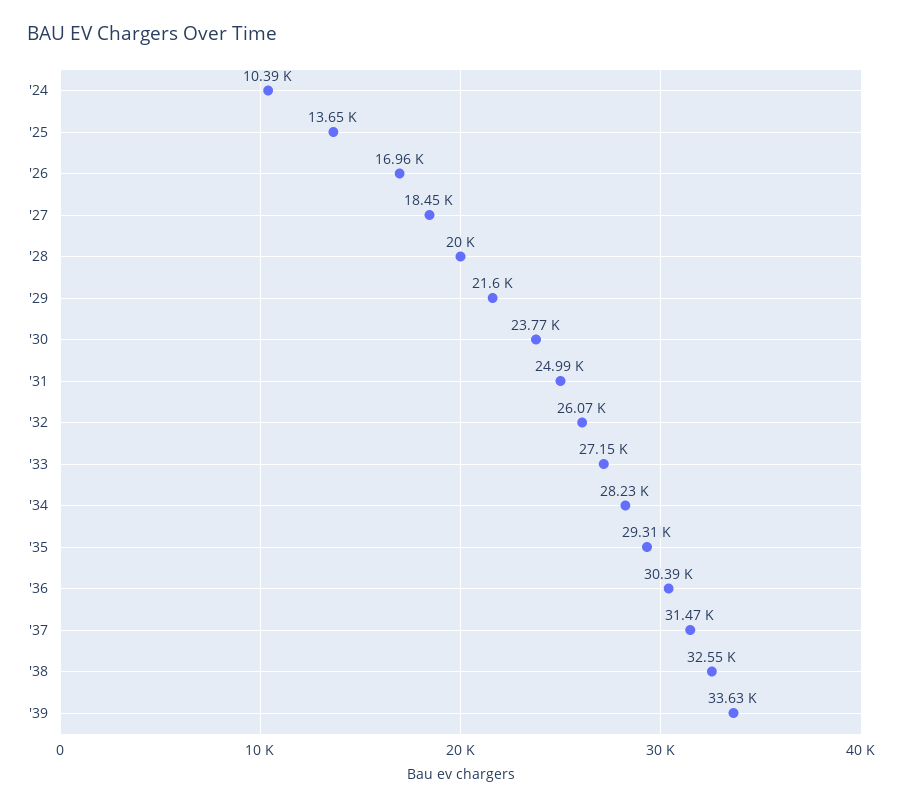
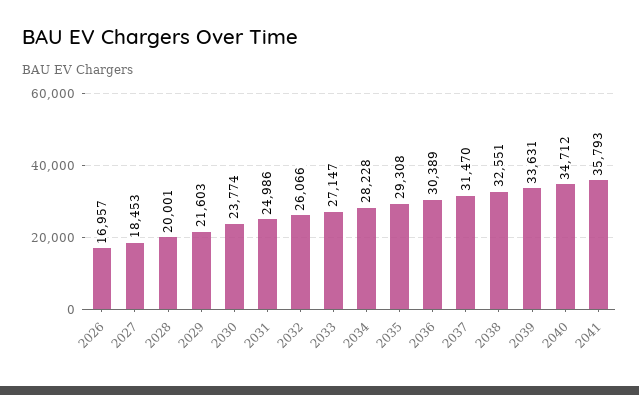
'24: 10390 -> none
'25: 13650 -> none
2040: none -> 34712
2041: none -> 35793

